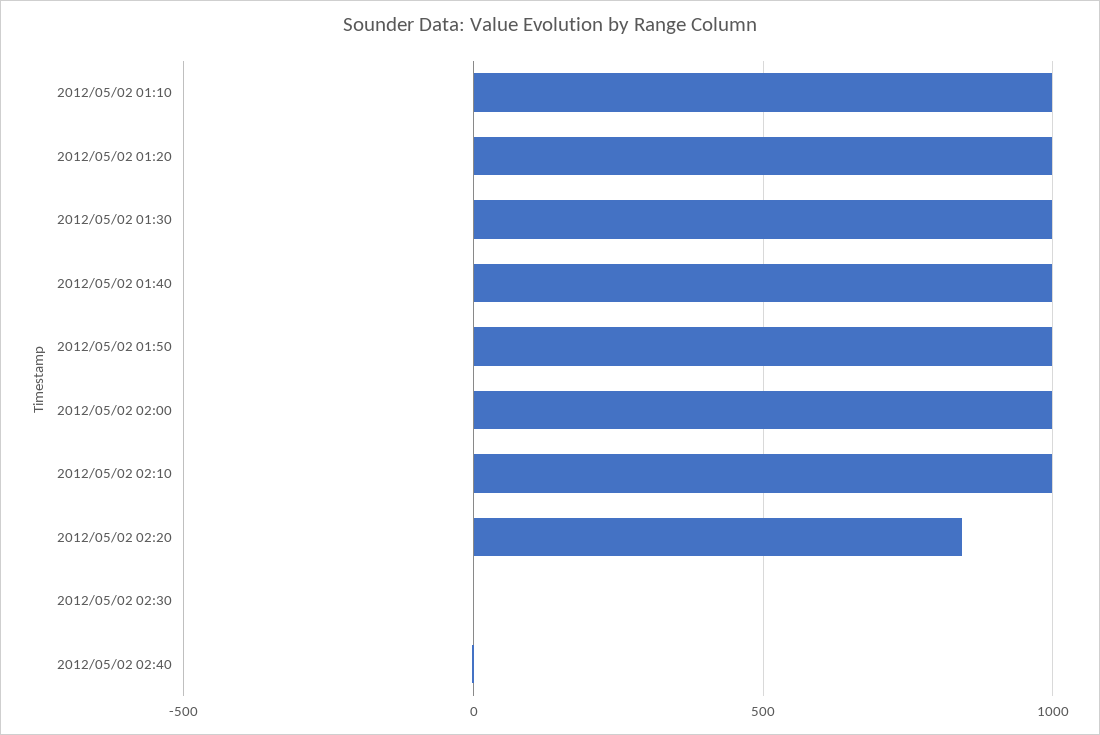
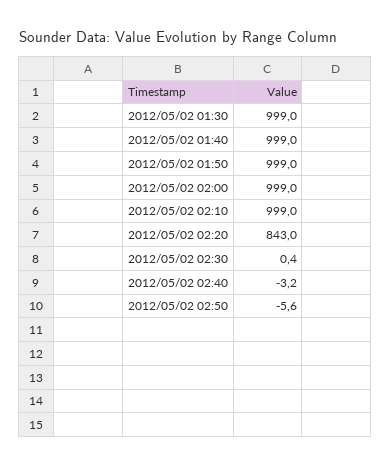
2012/05/02 01:10: 1000 -> none
2012/05/02 01:20: 1000 -> none
2012/05/02 02:50: none -> -5.6

